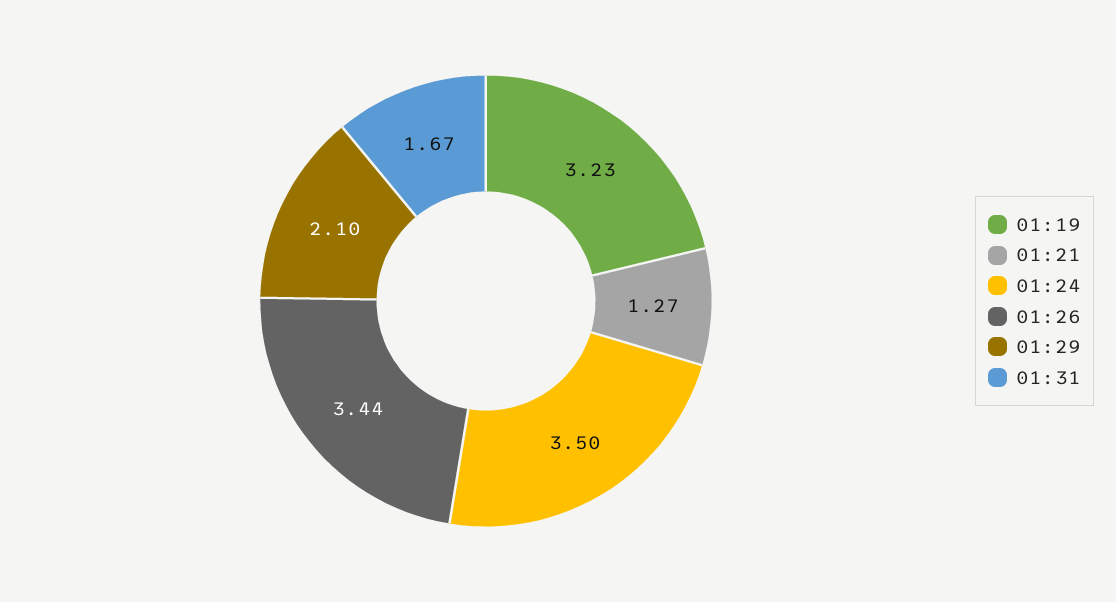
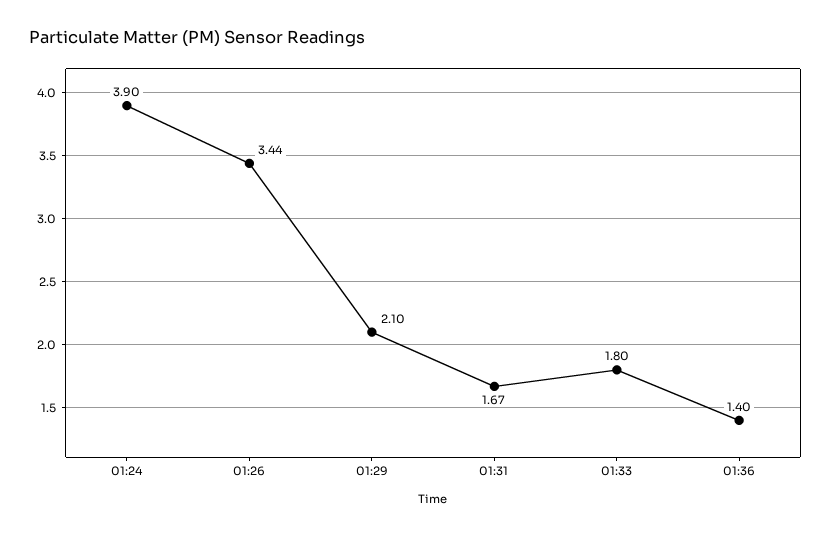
01:19: 3.23 -> none
01:21: 1.27 -> none
01:24: 3.5 -> 3.9
01:33: none -> 1.8
01:36: none -> 1.4

